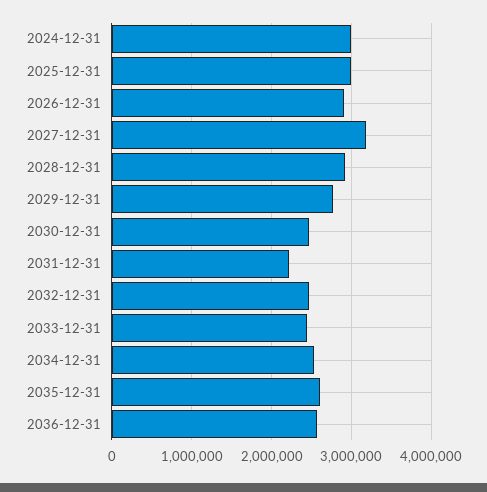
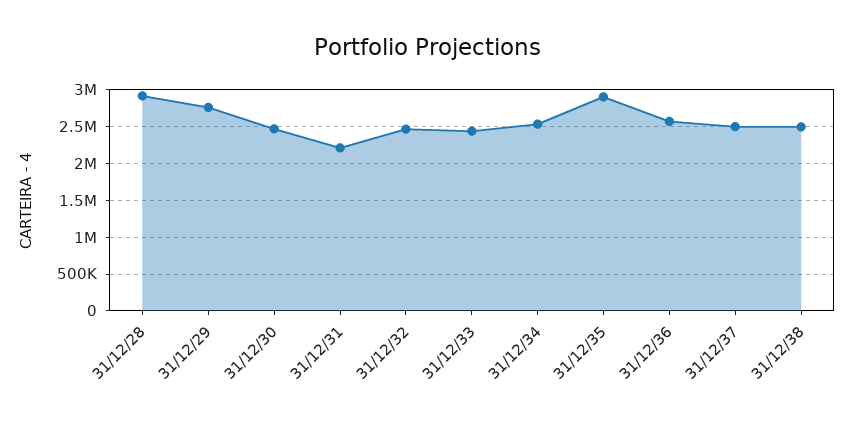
2024-12-31: 3000000 -> none
2025-12-31: 3000000 -> none
2026-12-31: 2900000 -> none
2027-12-31: 3200000 -> none
2035-12-31: 2600000 -> 2900000
31/12/37: none -> 2500000
31/12/38: none -> 2500000

